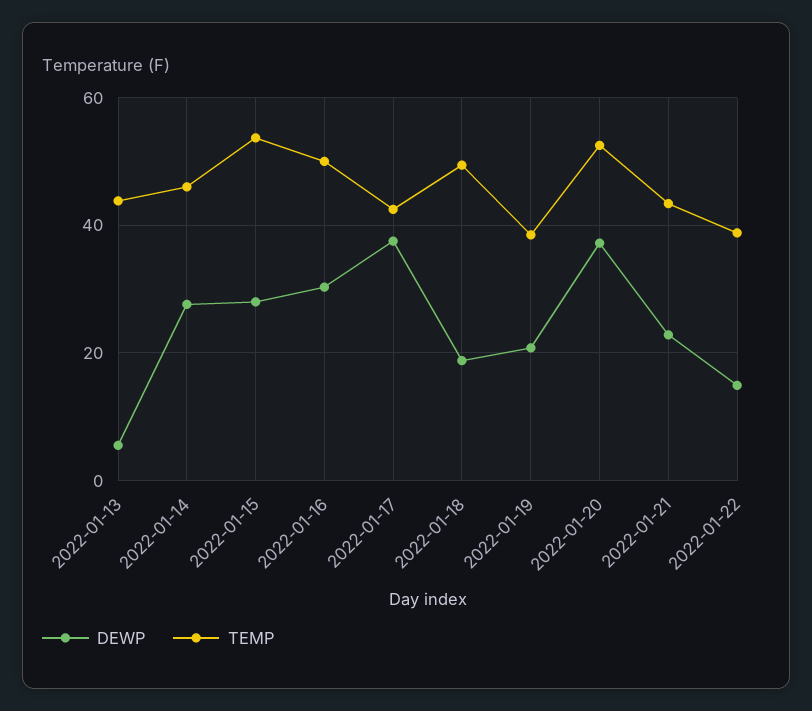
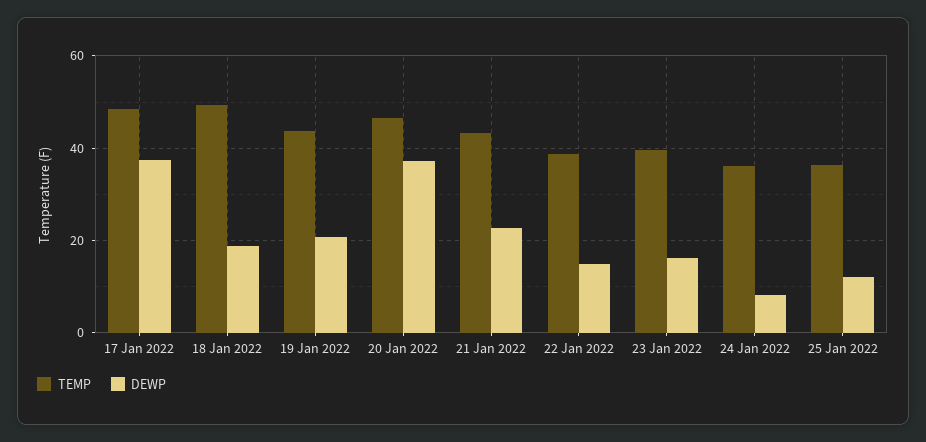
DEWP, 2022-01-13: 6 -> none
TEMP, 2022-01-13: 44 -> none
DEWP, 2022-01-14: 28 -> none
TEMP, 2022-01-14: 46 -> none
DEWP, 2022-01-15: 28 -> none
TEMP, 2022-01-15: 54 -> none
DEWP, 2022-01-16: 30 -> none
TEMP, 2022-01-16: 50 -> none
TEMP, 2022-01-17: 42 -> 48
TEMP, 2022-01-19: 38 -> 44
TEMP, 2022-01-20: 52 -> 46
TEMP, 23 Jan 2022: none -> 40
DEWP, 23 Jan 2022: none -> 16
TEMP, 24 Jan 2022: none -> 36
DEWP, 24 Jan 2022: none -> 8
TEMP, 25 Jan 2022: none -> 36
DEWP, 25 Jan 2022: none -> 12

